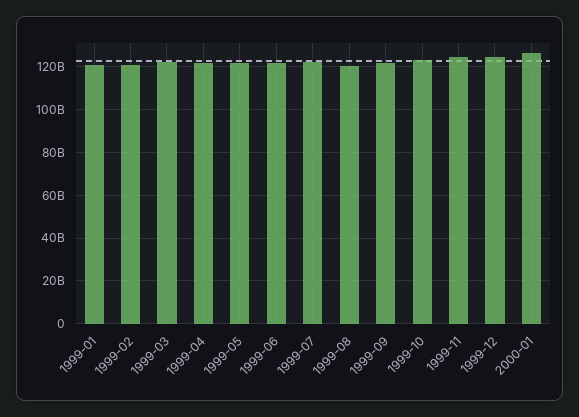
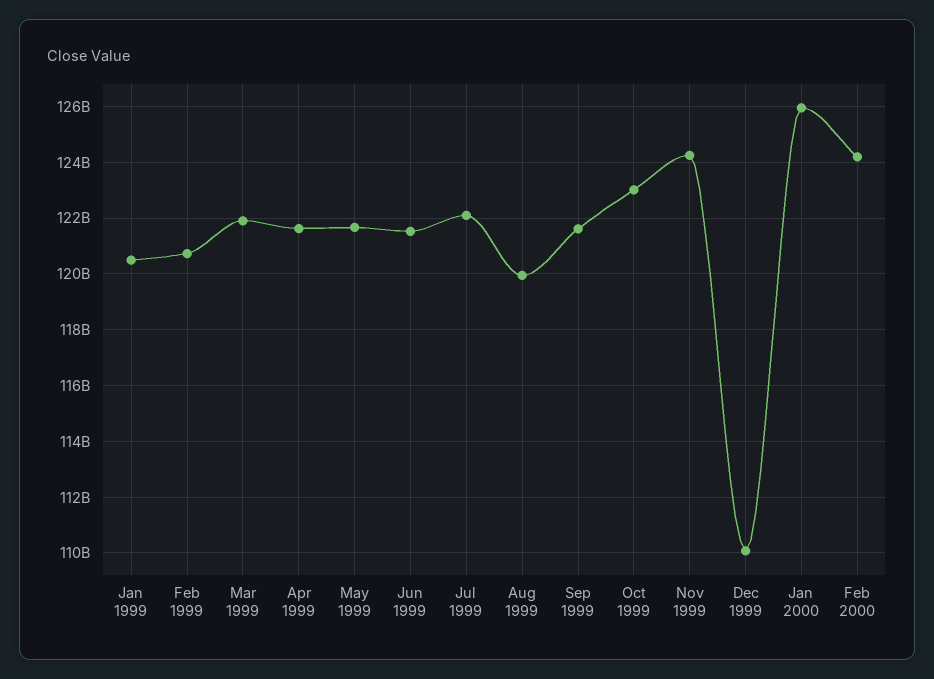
1999-12: 125000000000 -> 110000000000
Feb 2000: none -> 124250000000

